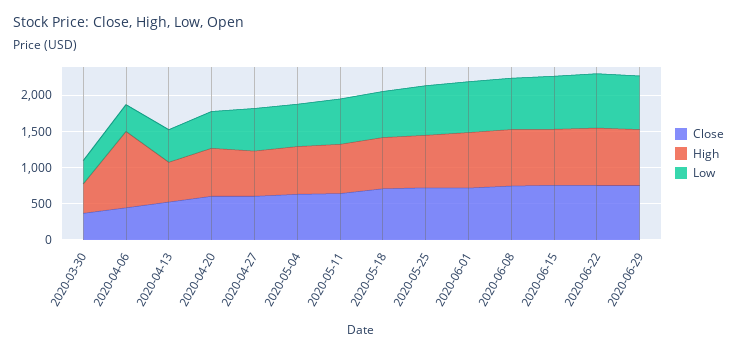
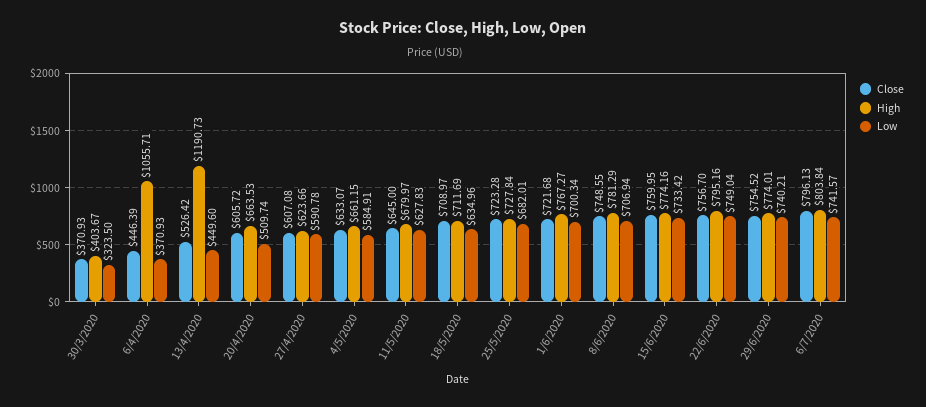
High, 2020-04-13: 500 -> 1190.73
Close, 6/7/2020: none -> 796.13
High, 6/7/2020: none -> 803.84
Low, 6/7/2020: none -> 741.57

